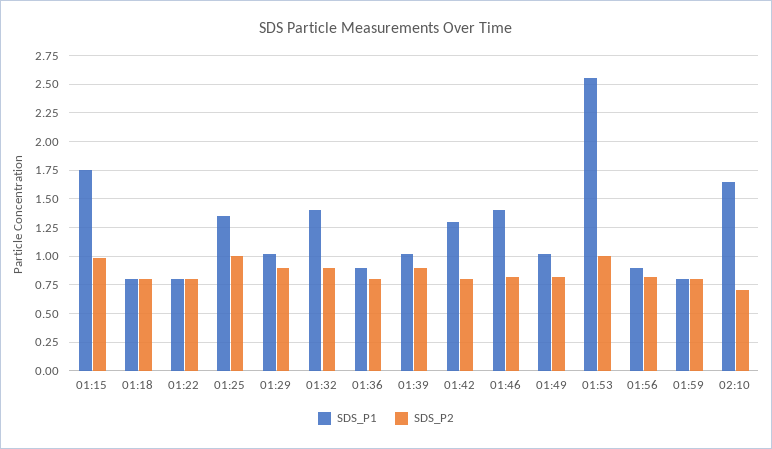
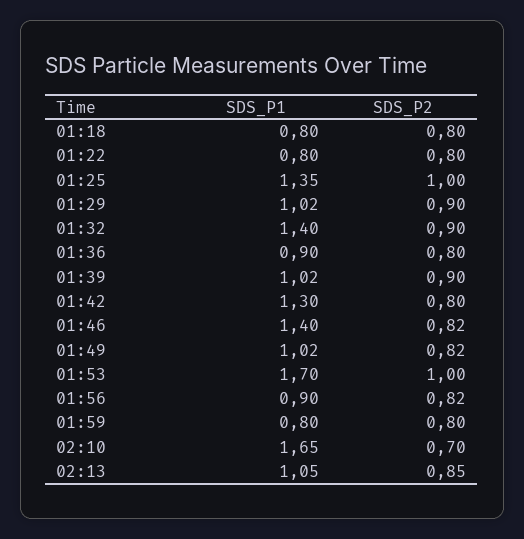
SDS_P1, 01:15: 1.75 -> none
SDS_P2, 01:15: 1 -> none
SDS_P1, 01:53: 2.5 -> 1.7
SDS_P1, 02:13: none -> 1.05
SDS_P2, 02:13: none -> 0.85

